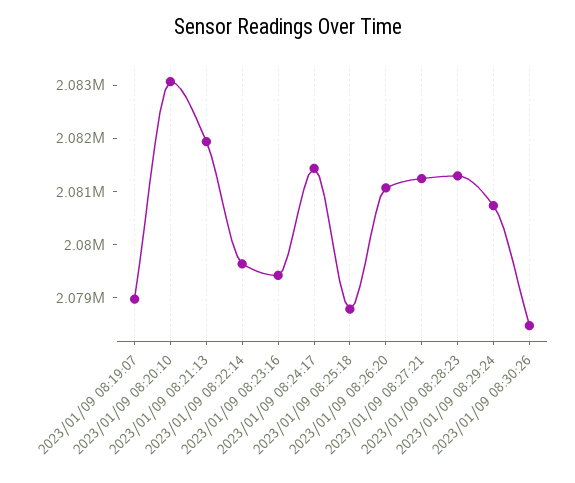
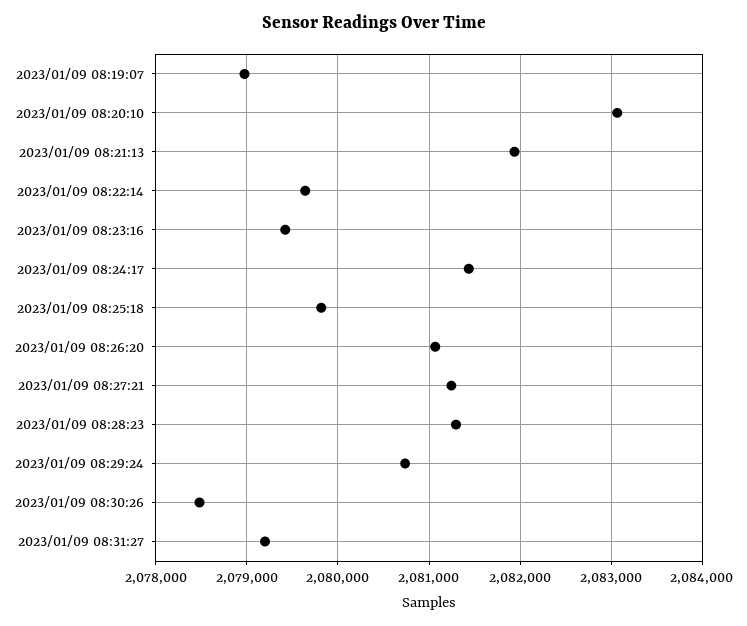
2023/01/09 08:25:18: 2078800 -> 2079800
2023/01/09 08:31:27: none -> 2079200

